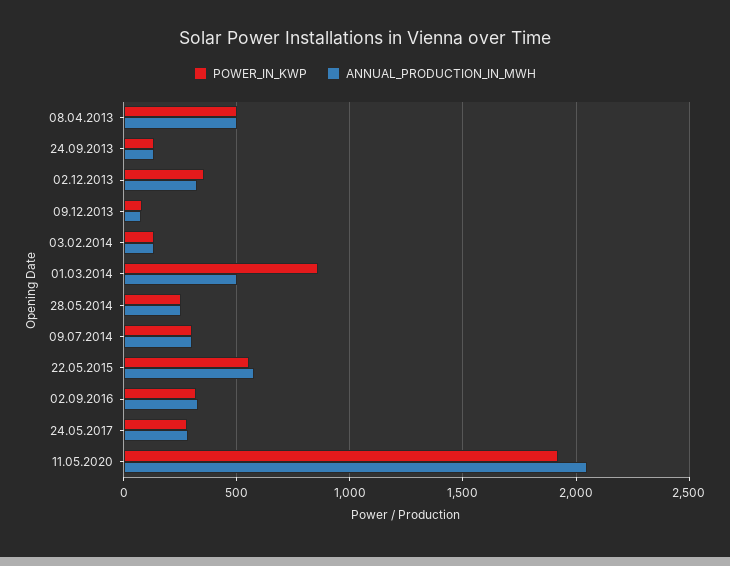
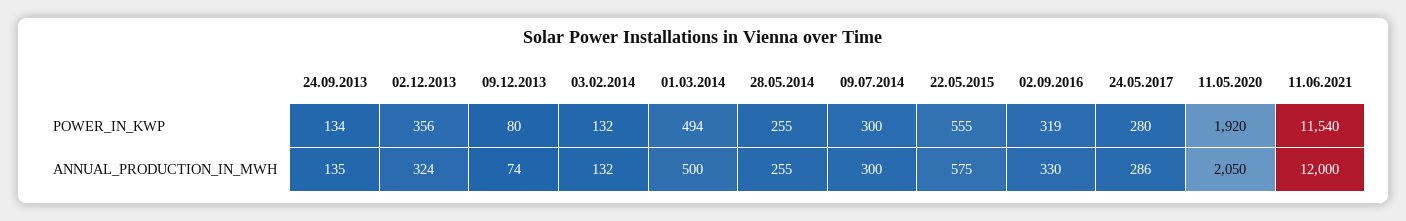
POWER_IN_KWP, 08.04.2013: 500 -> none
ANNUAL_PRODUCTION_IN_MWH, 08.04.2013: 500 -> none
POWER_IN_KWP, 01.03.2014: 850 -> 494
POWER_IN_KWP, 11.06.2021: none -> 11540
ANNUAL_PRODUCTION_IN_MWH, 11.06.2021: none -> 12000

